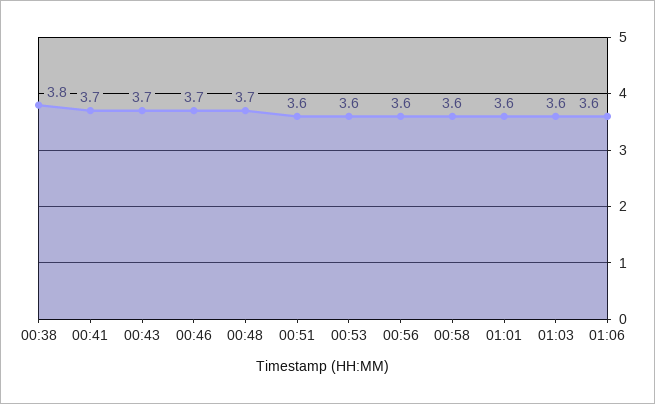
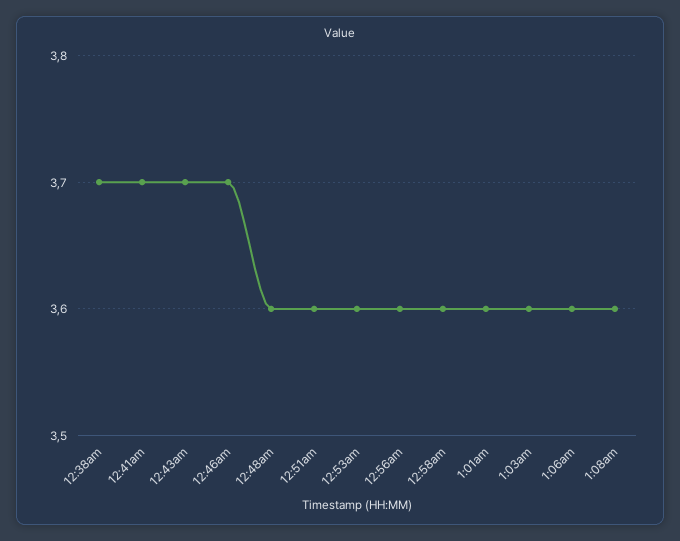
00:38: 3.8 -> 3.7
00:48: 3.7 -> 3.6
1:08am: none -> 3.6

